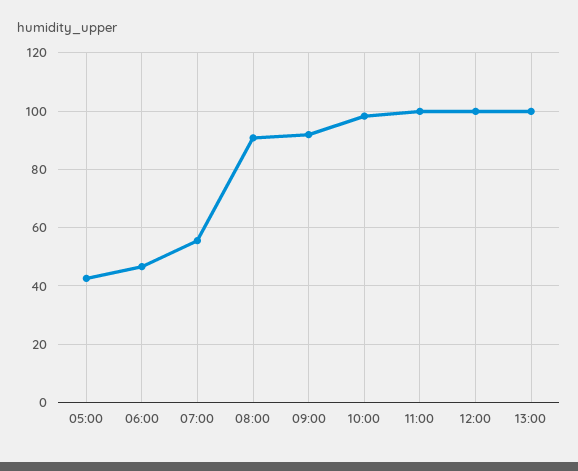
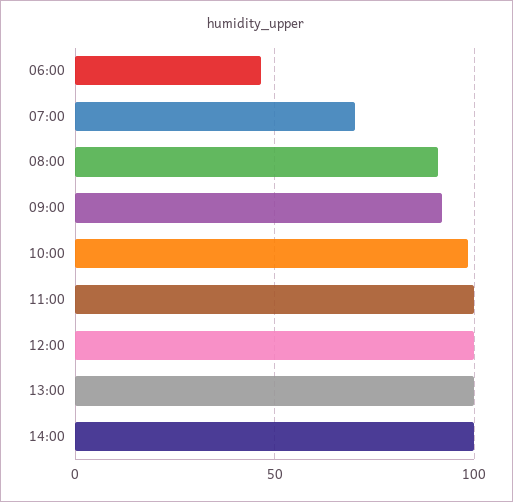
05:00: 42.5 -> none
07:00: 55 -> 70
14:00: none -> 100

